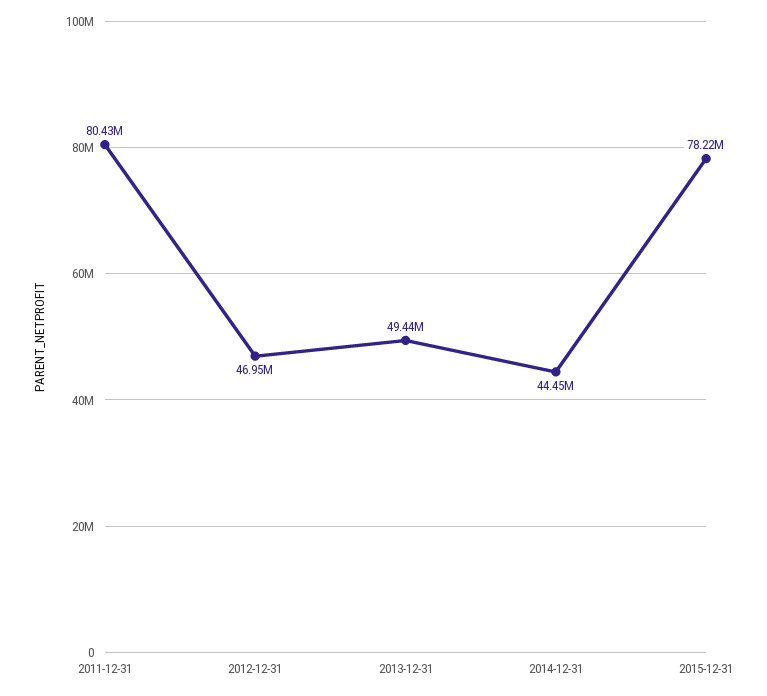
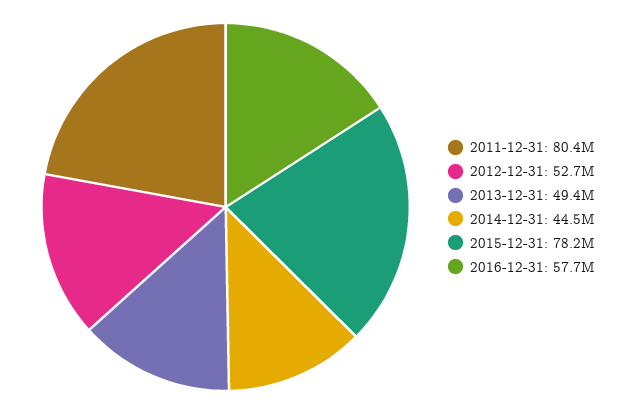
2012-12-31: 46950000 -> 52700000
2016-12-31: none -> 57700000

